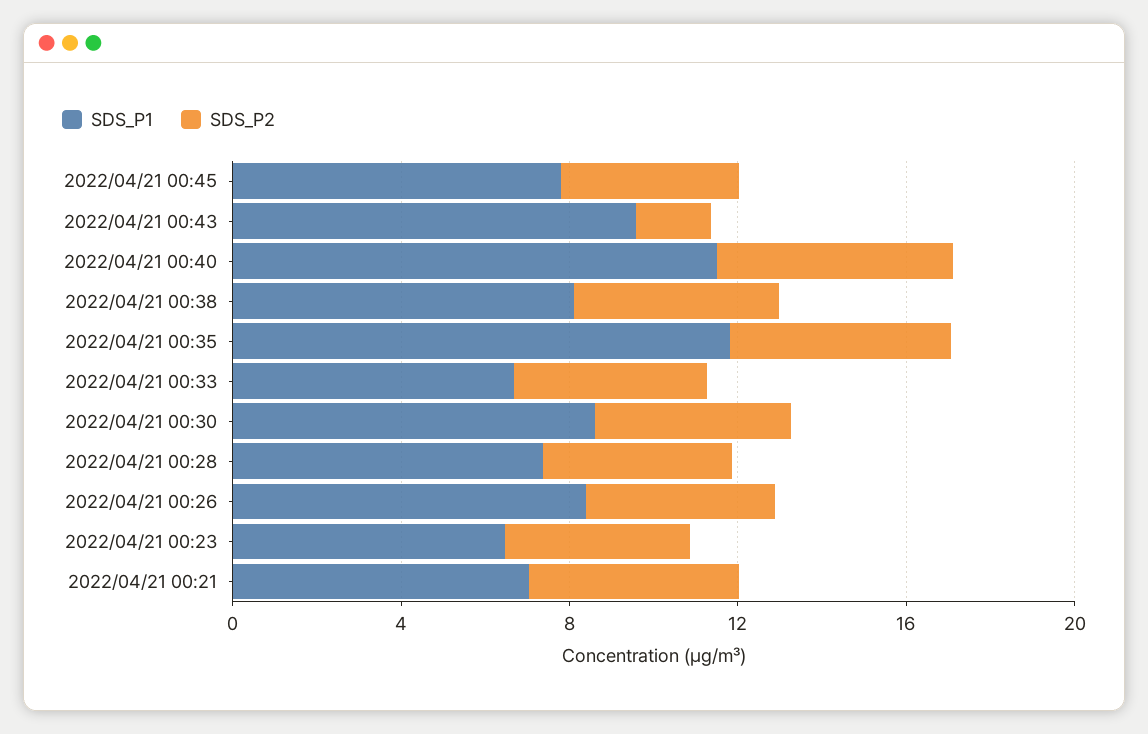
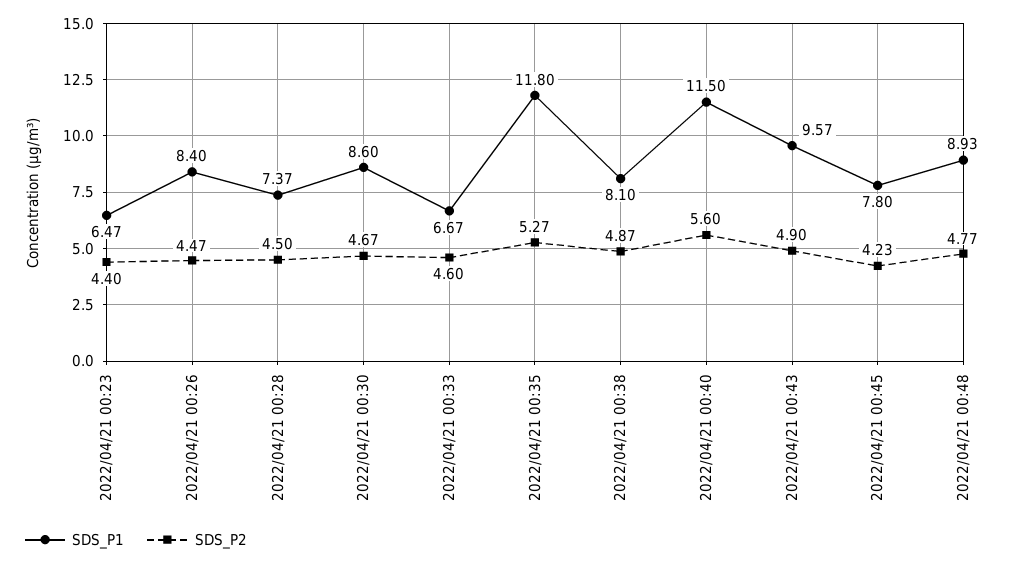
SDS_P2, 2022/04/21 00:43: 2 -> 4.9
SDS_P1, 2022/04/21 00:21: 7 -> none
SDS_P2, 2022/04/21 00:21: 5 -> none
SDS_P1, 2022/04/21 00:48: none -> 8.93
SDS_P2, 2022/04/21 00:48: none -> 4.77

